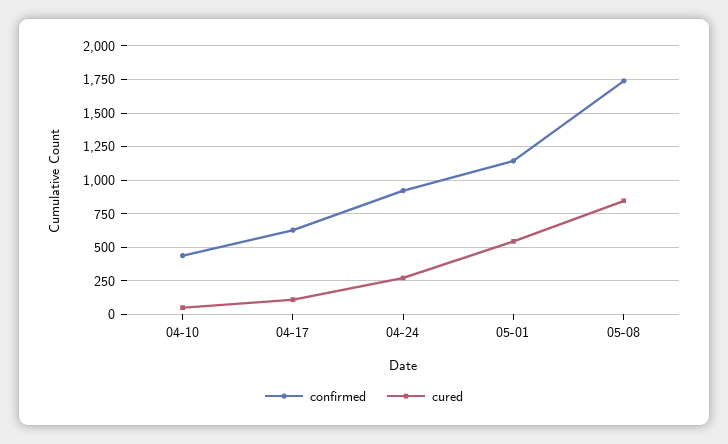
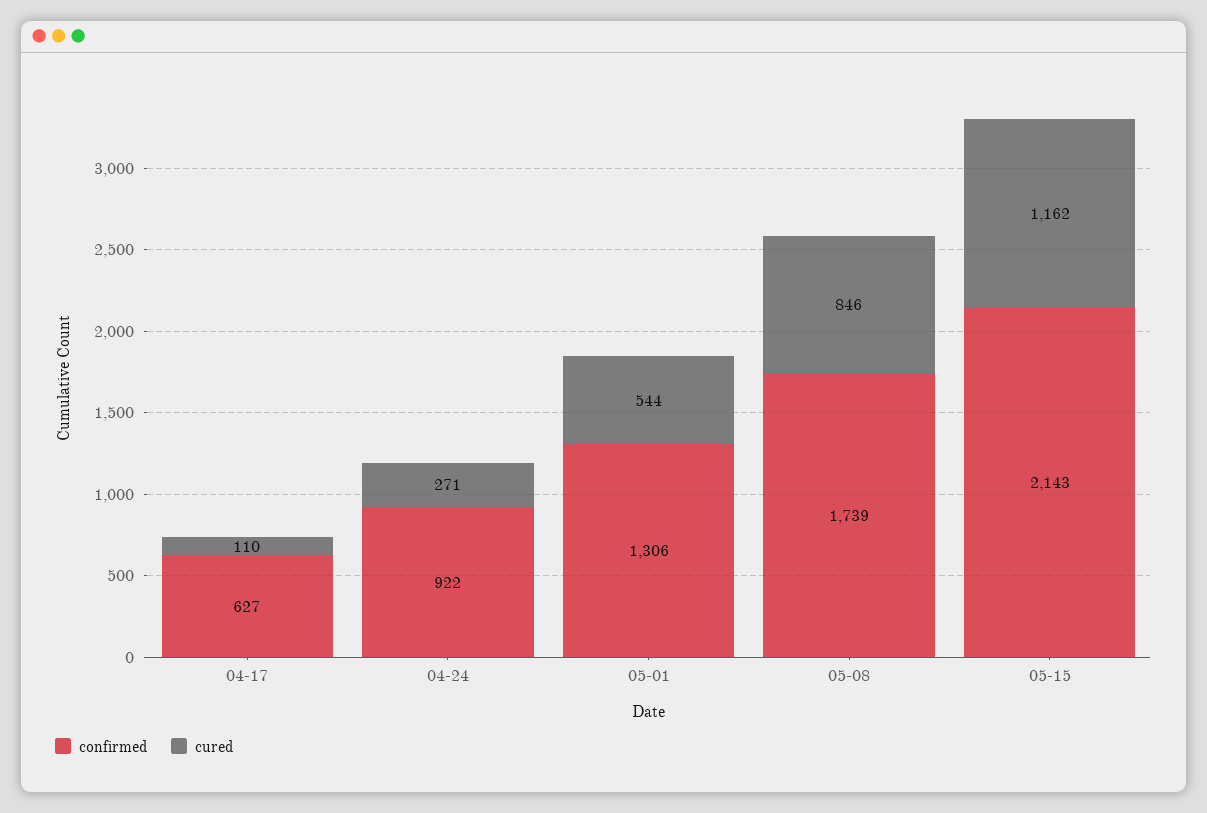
confirmed, 04-10: 450 -> none
cured, 04-10: 50 -> none
confirmed, 05-01: 1150 -> 1306
confirmed, 05-15: none -> 2143
cured, 05-15: none -> 1162

